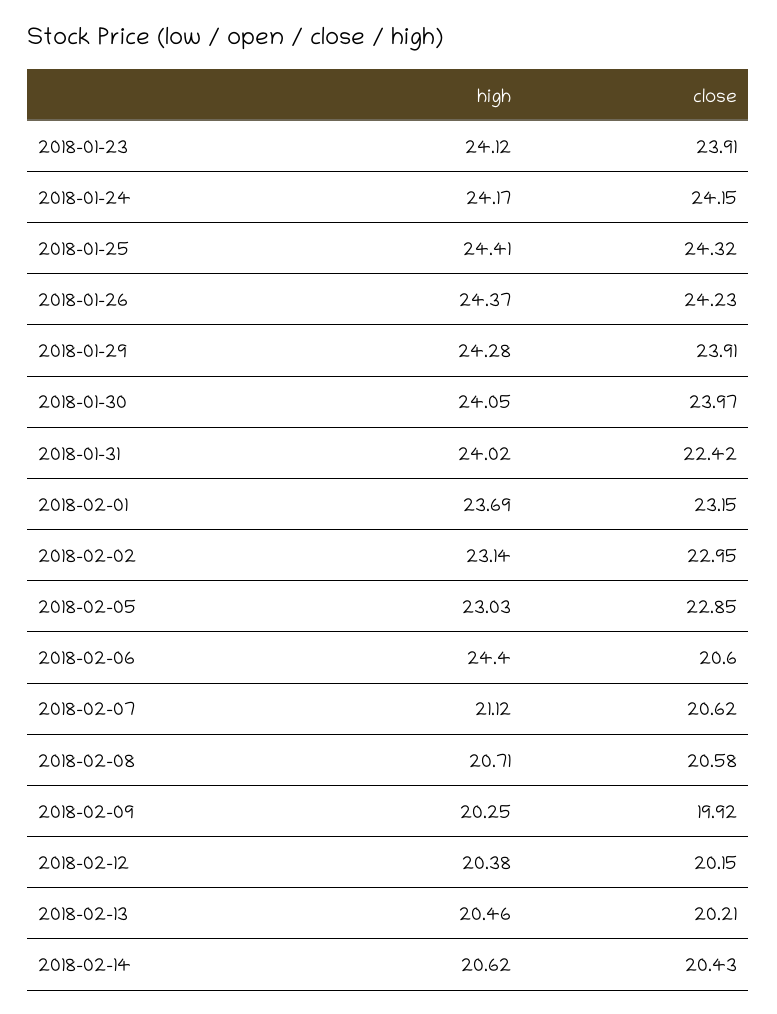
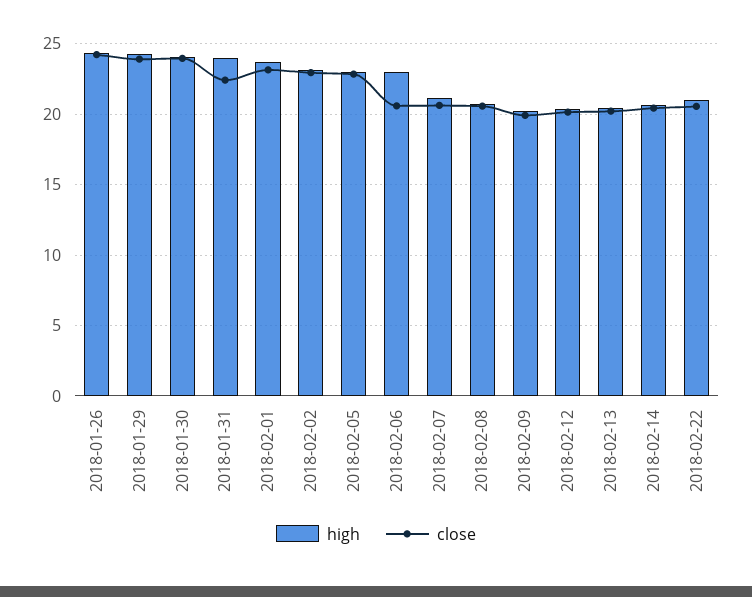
high, 2018-01-23: 24.12 -> none
close, 2018-01-23: 23.91 -> none
high, 2018-01-24: 24.17 -> none
close, 2018-01-24: 24.15 -> none
high, 2018-01-25: 24.41 -> none
close, 2018-01-25: 24.32 -> none
high, 2018-02-06: 24.4 -> 23
high, 2018-02-22: none -> 21
close, 2018-02-22: none -> 20.5

